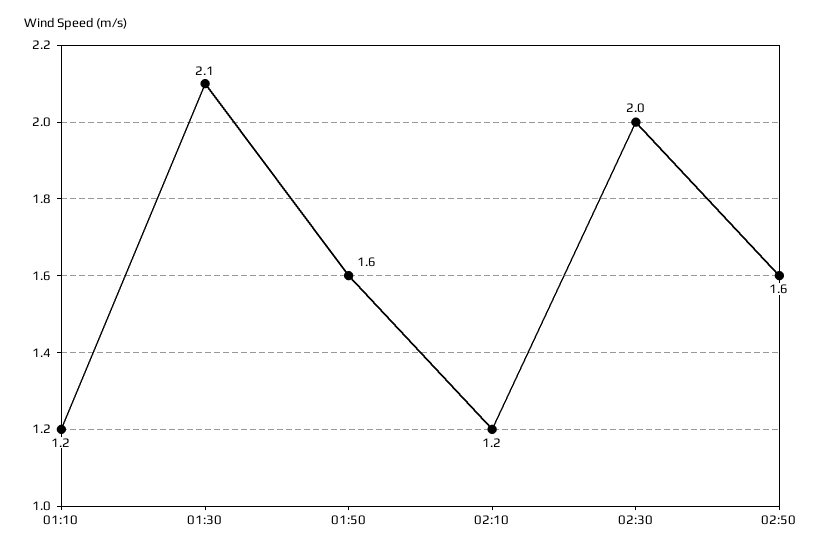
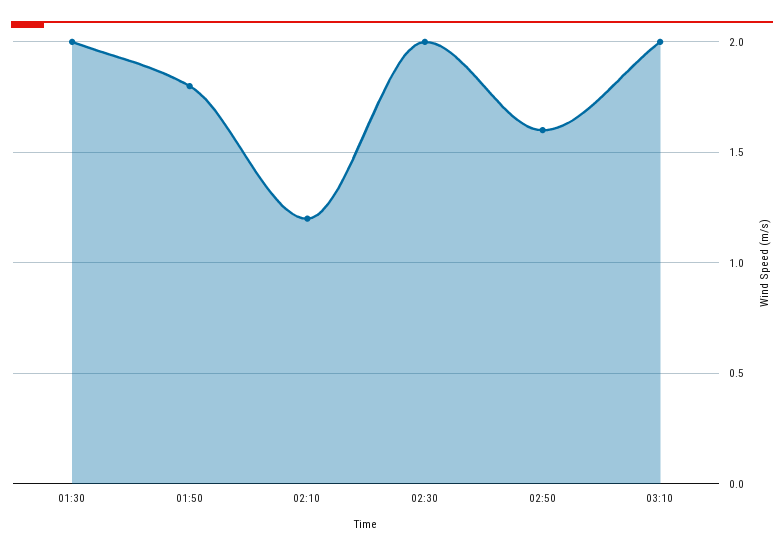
01:10: 1.2 -> none
01:30: 2.1 -> 2
01:50: 1.6 -> 1.8
03:10: none -> 2

